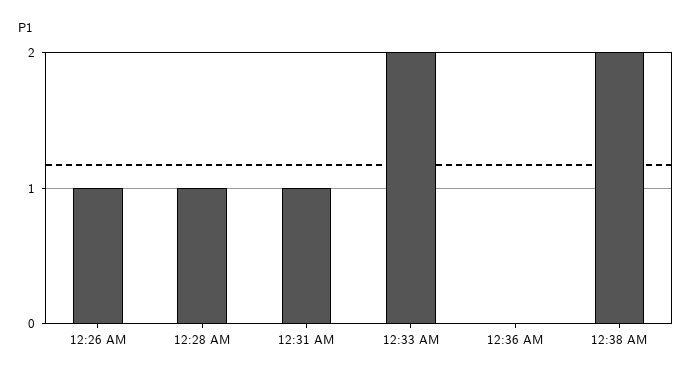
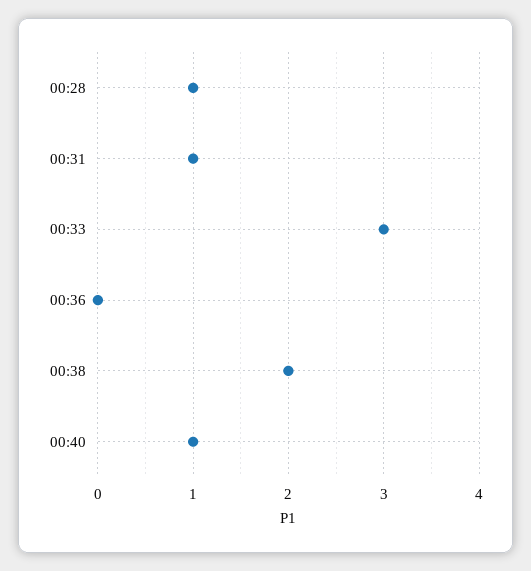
12:26 AM: 1 -> none
12:33 AM: 2 -> 3
00:40: none -> 1

